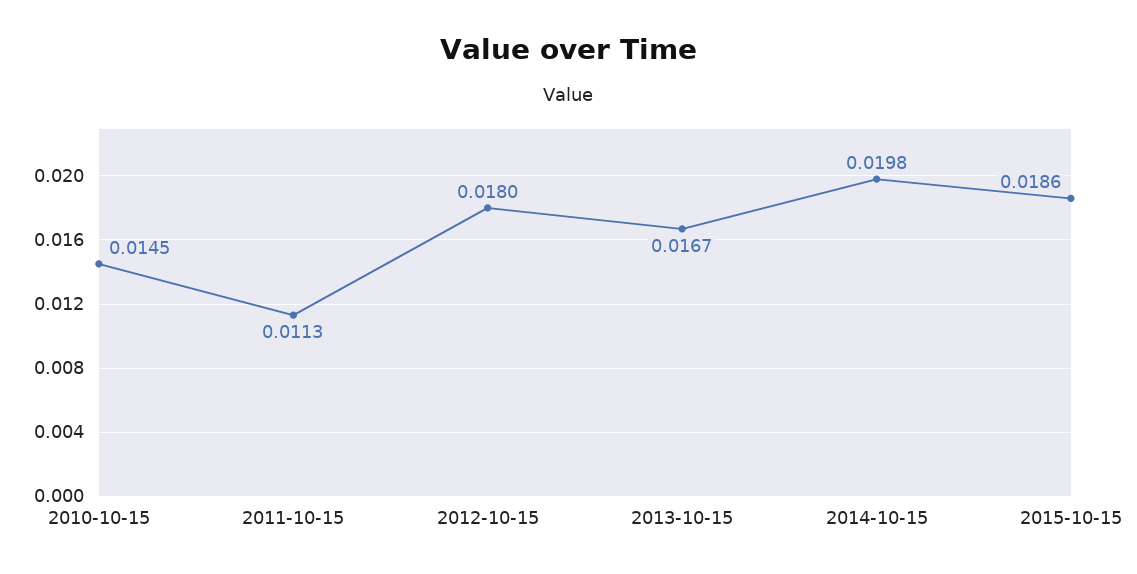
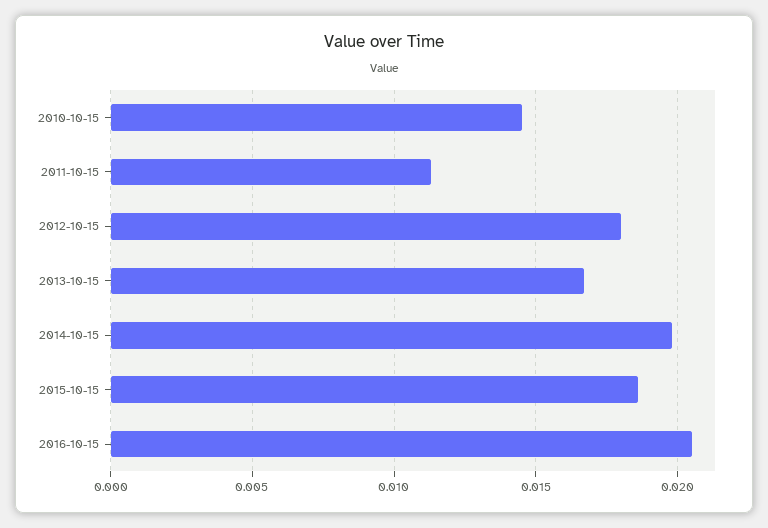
2016-10-15: none -> 0.0205

